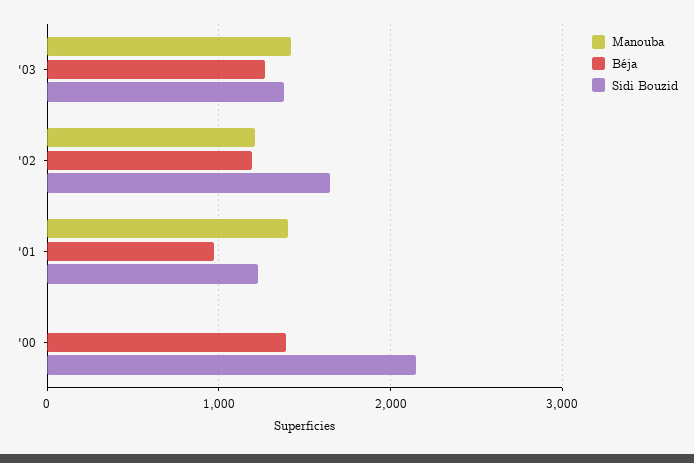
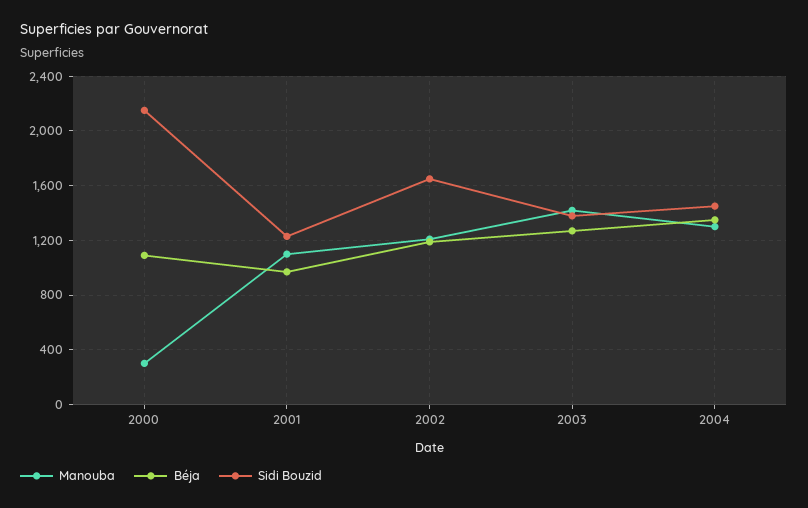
Manouba, '01: 1400 -> 1100
Manouba, '00: 0 -> 300
Béja, '00: 1400 -> 1100
Manouba, 2004: none -> 1300
Béja, 2004: none -> 1350
Sidi Bouzid, 2004: none -> 1450

